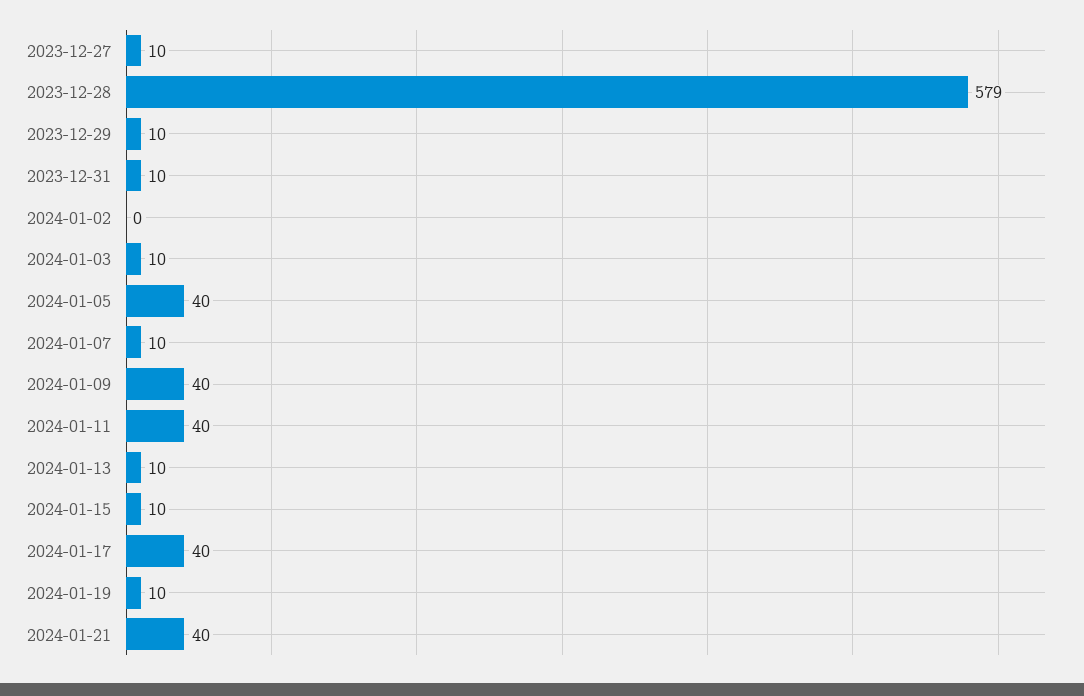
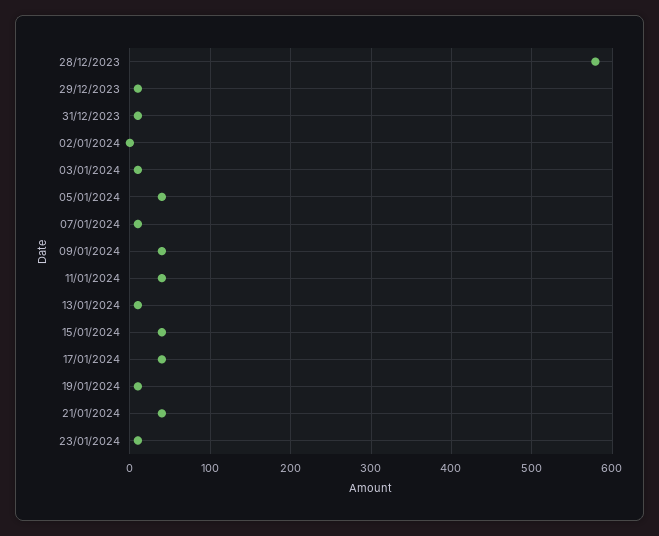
2023-12-27: 10 -> none
2024-01-15: 10 -> 40
23/01/2024: none -> 10

